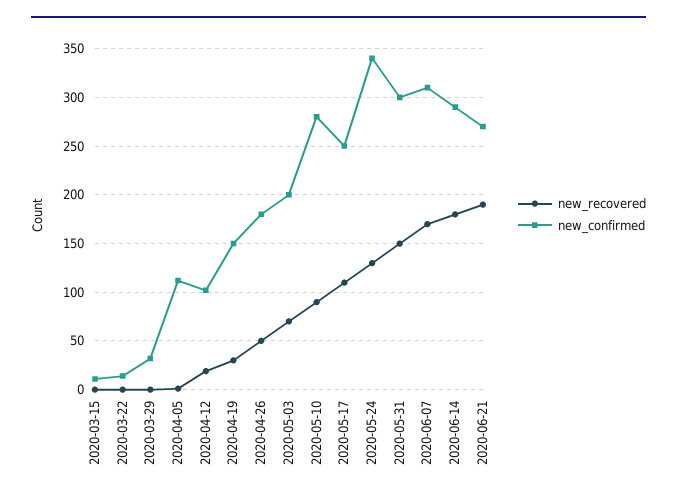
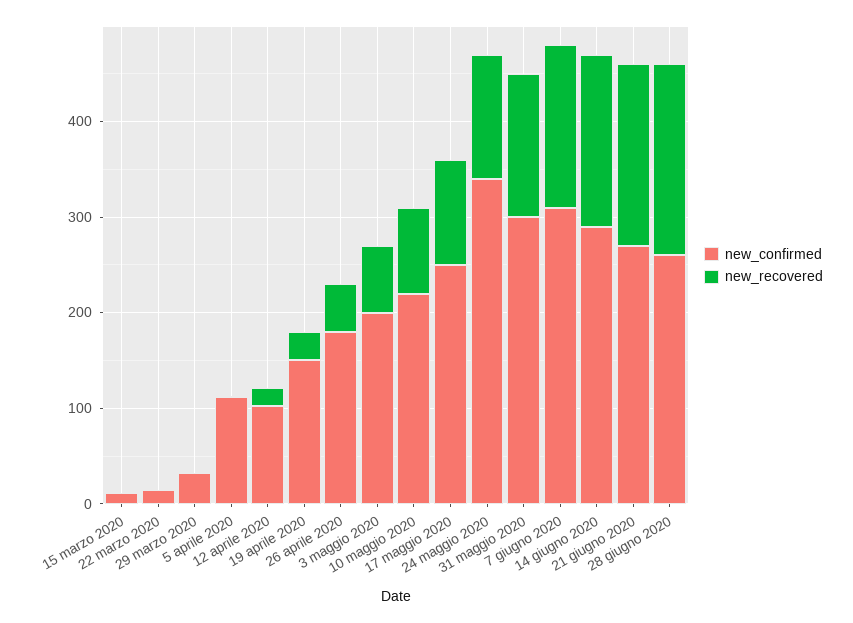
new_confirmed, 2020-05-10: 280 -> 220
new_confirmed, 28 giugno 2020: none -> 260
new_recovered, 28 giugno 2020: none -> 200

